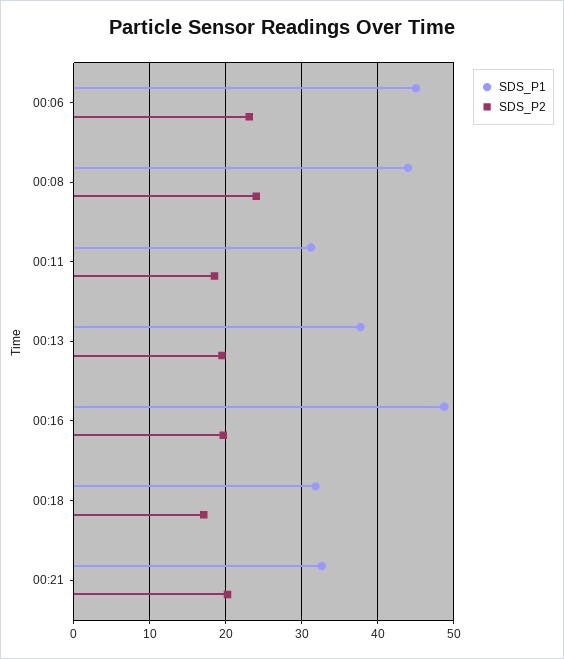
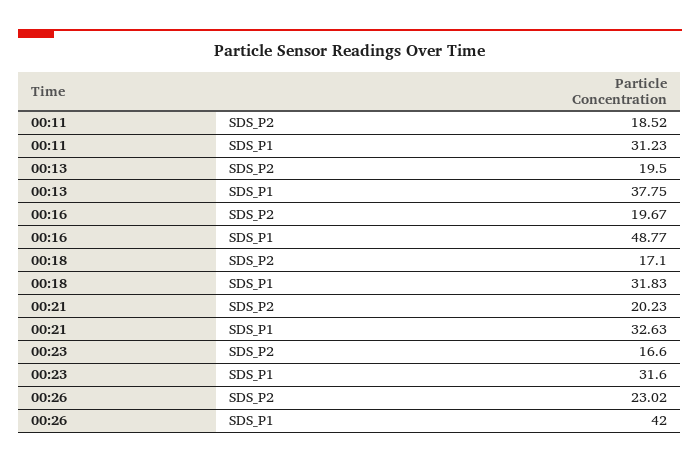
SDS_P1, 00:06: 45 -> none
SDS_P2, 00:06: 23 -> none
SDS_P1, 00:08: 44 -> none
SDS_P2, 00:08: 24 -> none
SDS_P2, 00:23: none -> 16.6
SDS_P1, 00:23: none -> 31.6
SDS_P2, 00:26: none -> 23.02
SDS_P1, 00:26: none -> 42

